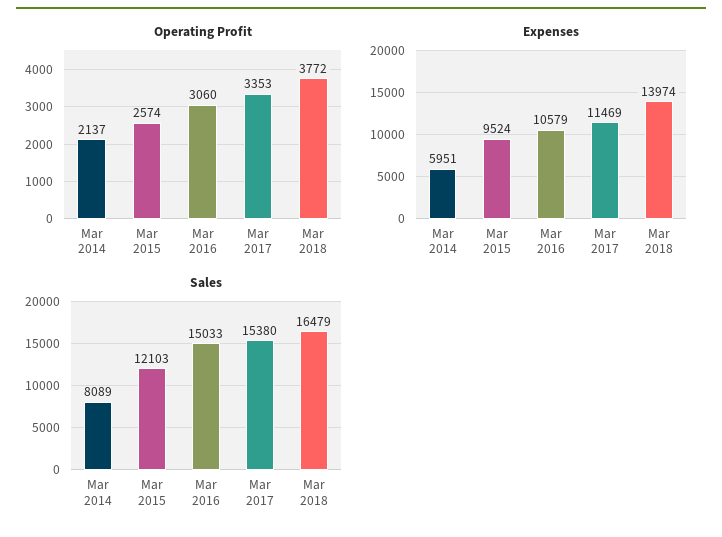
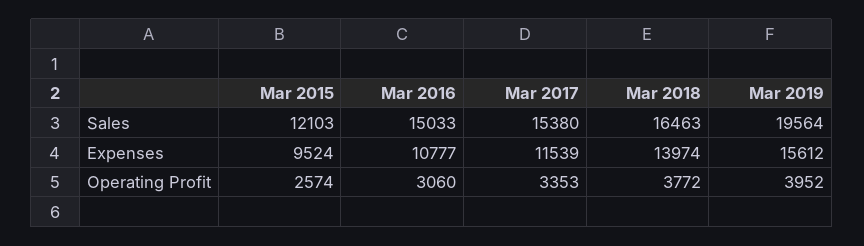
Operating Profit, Mar 2014: 2137 -> none
Expenses, Mar 2014: 5951 -> none
Expenses, Mar 2016: 10579 -> 10777
Expenses, Mar 2017: 11469 -> 11539
Sales, Mar 2014: 8089 -> none
Sales, Mar 2018: 16479 -> 16463
Sales, Mar 2019: none -> 19564
Expenses, Mar 2019: none -> 15612
Operating Profit, Mar 2019: none -> 3952

